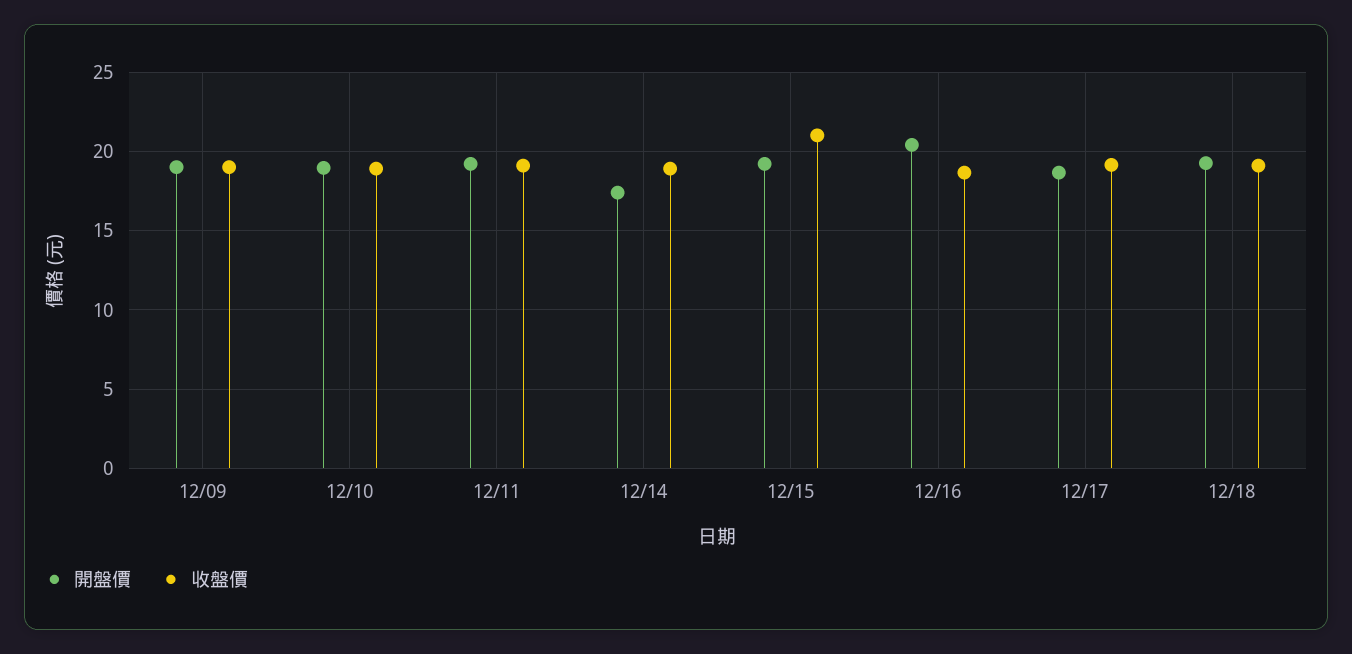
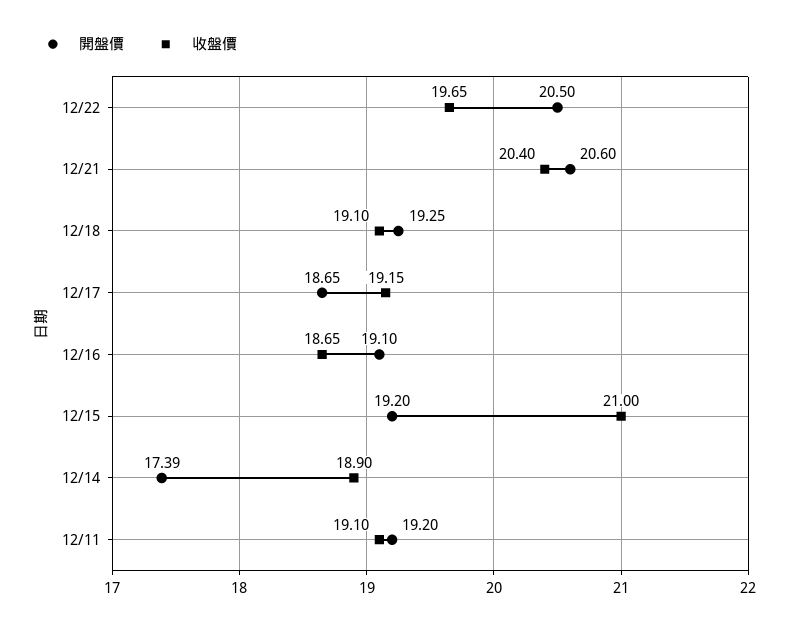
開盤價, 12/09: 19 -> none
收盤價, 12/09: 19 -> none
開盤價, 12/10: 19 -> none
收盤價, 12/10: 19 -> none
開盤價, 12/16: 20.5 -> 19.1
開盤價, 12/22: none -> 20.5
收盤價, 12/22: none -> 19.65
開盤價, 12/21: none -> 20.6
收盤價, 12/21: none -> 20.4

